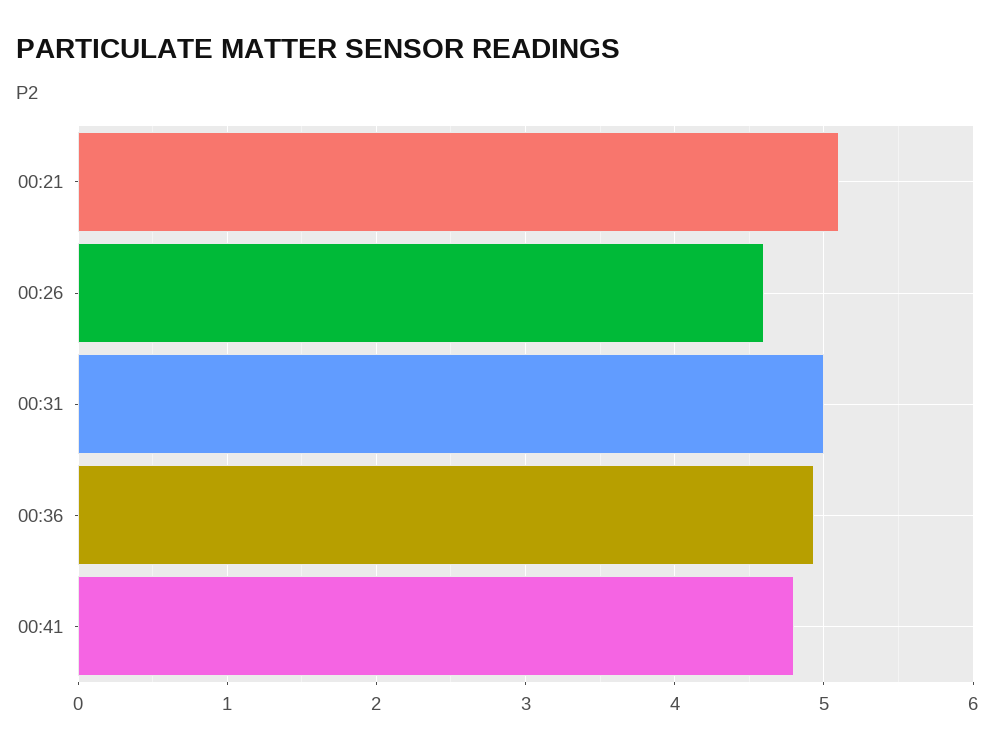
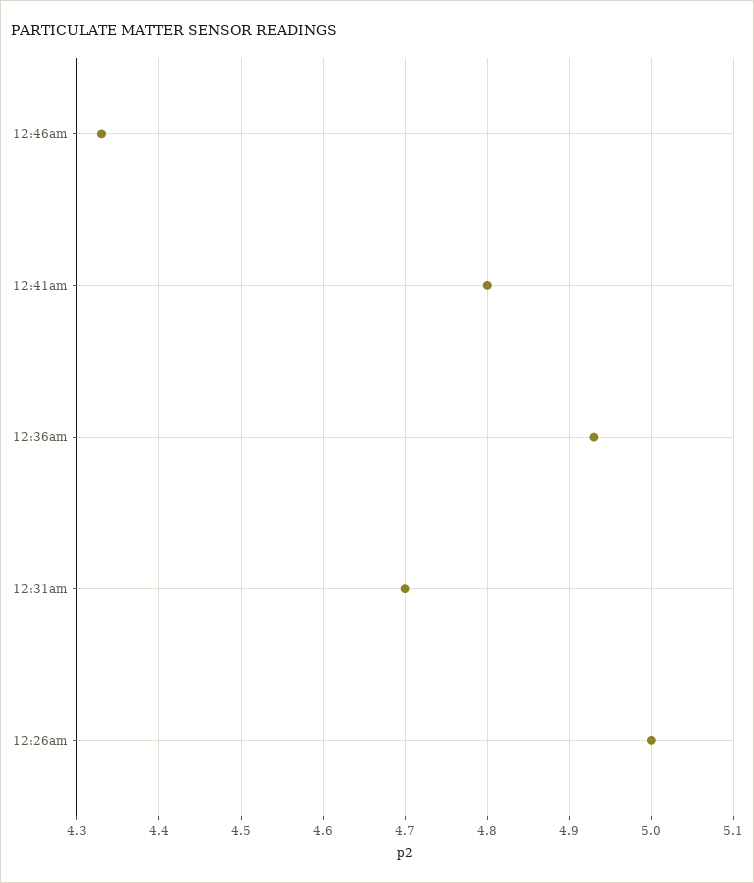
00:21: 5.1 -> none
00:26: 4.6 -> 5
00:31: 5 -> 4.7
12:46am: none -> 4.33

